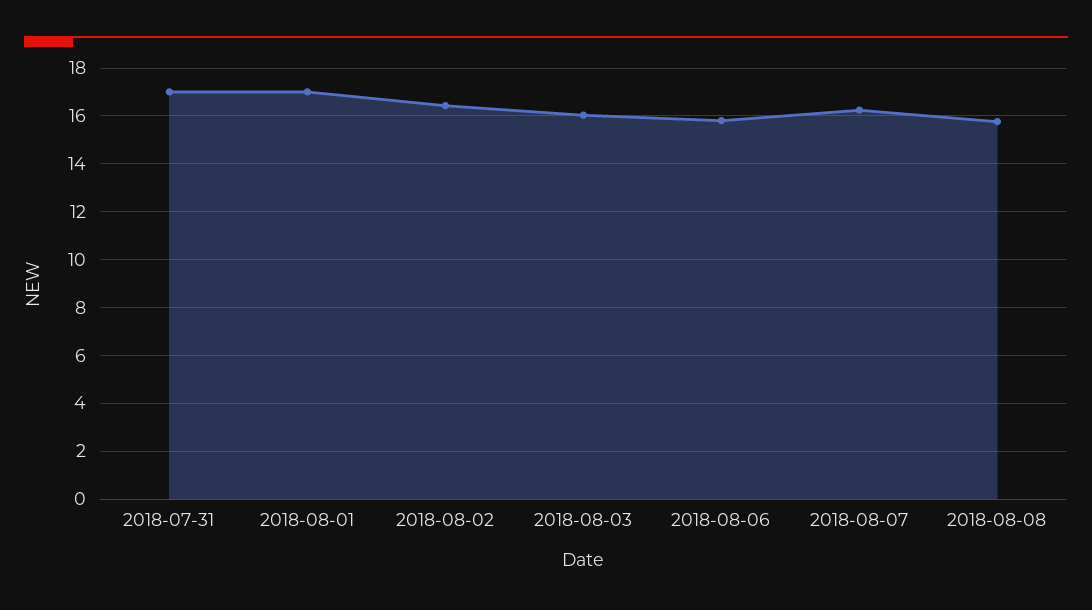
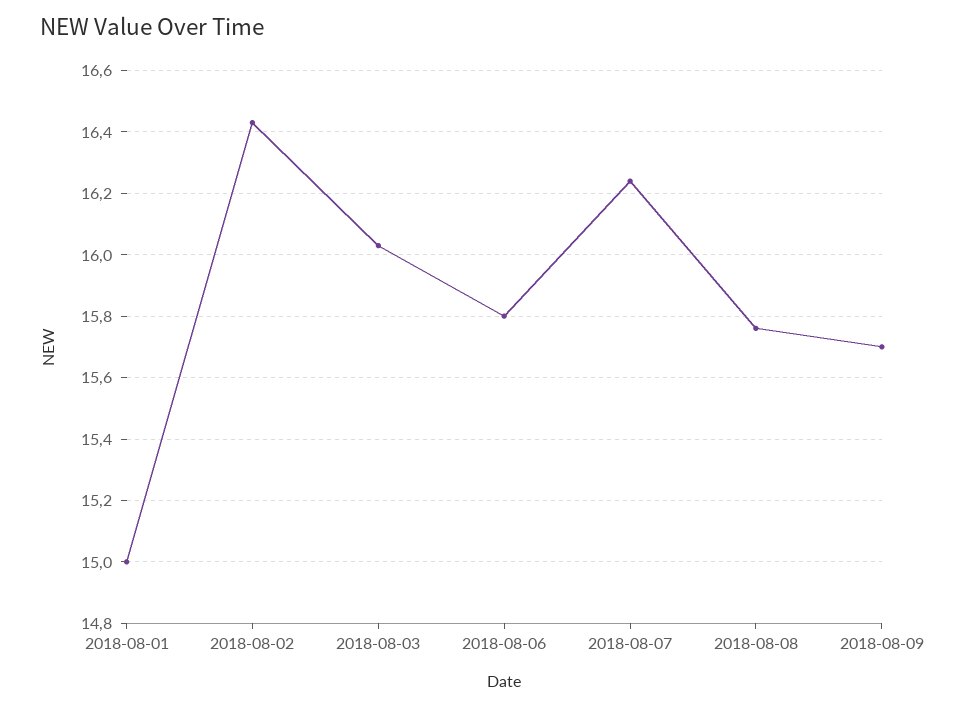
2018-07-31: 17 -> none
2018-08-01: 17 -> 15
2018-08-09: none -> 15.7

